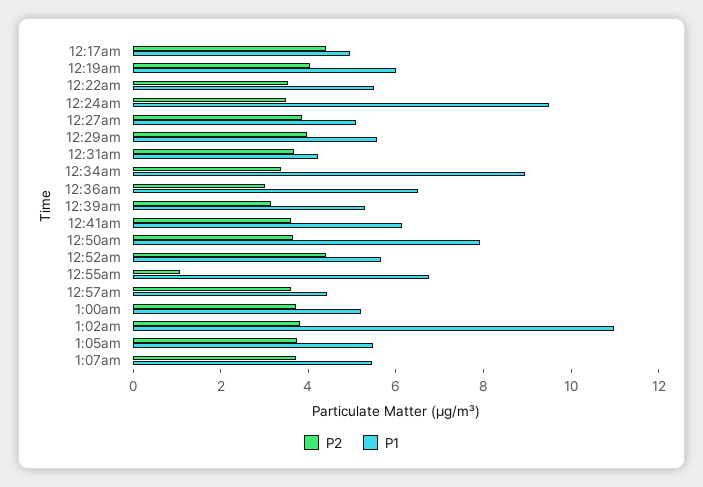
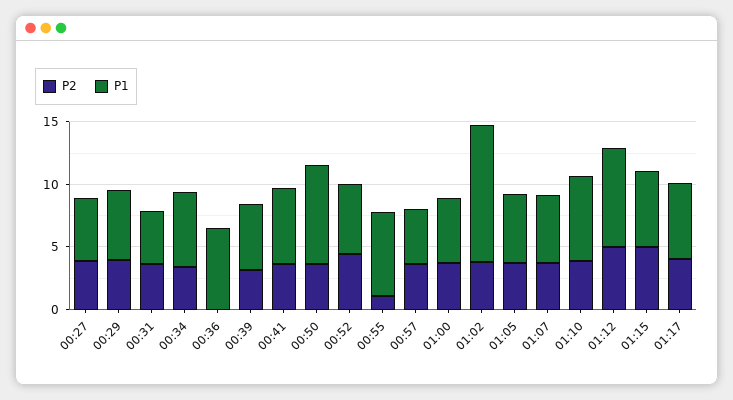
P2, 12:17am: 4.5 -> none
P1, 12:17am: 5 -> none
P2, 12:19am: 4 -> none
P1, 12:19am: 6 -> none
P2, 12:22am: 3.5 -> none
P1, 12:22am: 5.5 -> none
P2, 12:24am: 3.5 -> none
P1, 12:24am: 9.5 -> none
P1, 12:34am: 9 -> 6
P2, 12:36am: 3 -> 0
P2, 01:10: none -> 4
P1, 01:10: none -> 7
P2, 01:12: none -> 5
P1, 01:12: none -> 8
P2, 01:15: none -> 5
P1, 01:15: none -> 6
P2, 01:17: none -> 4
P1, 01:17: none -> 6

